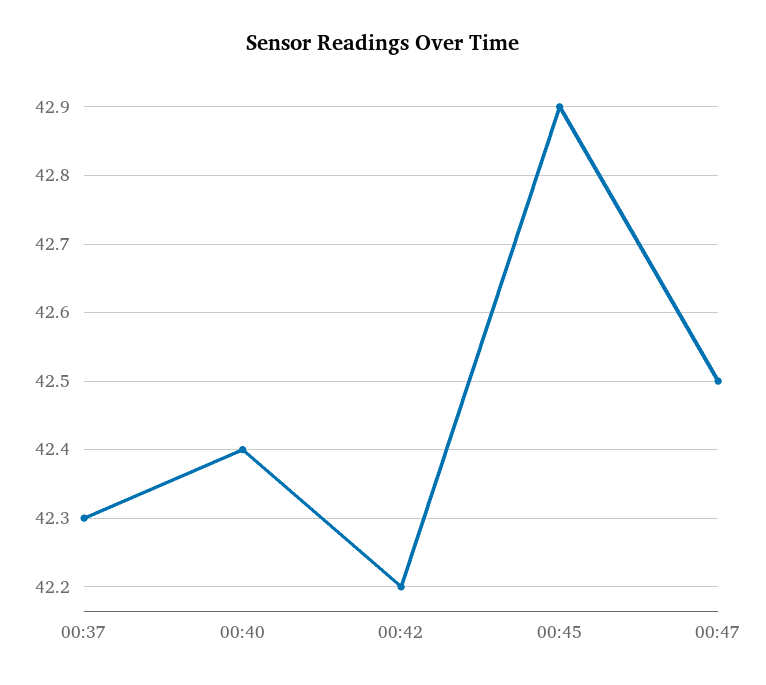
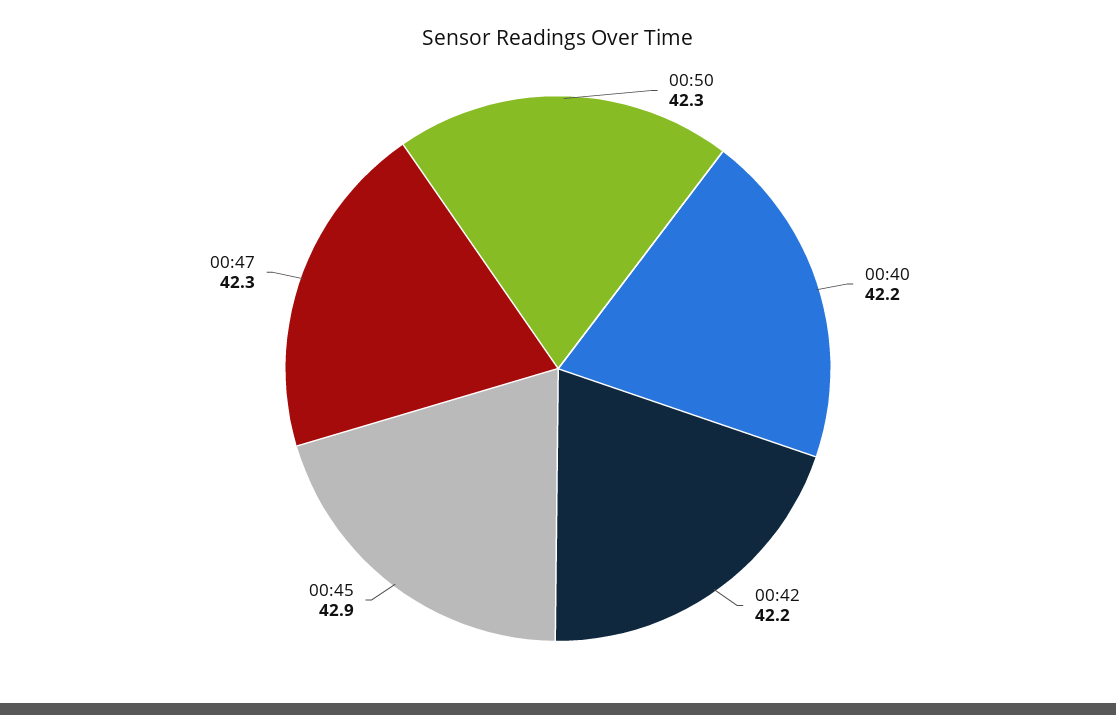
00:37: 42.3 -> none
00:40: 42.4 -> 42.2
00:47: 42.5 -> 42.3
00:50: none -> 42.3

